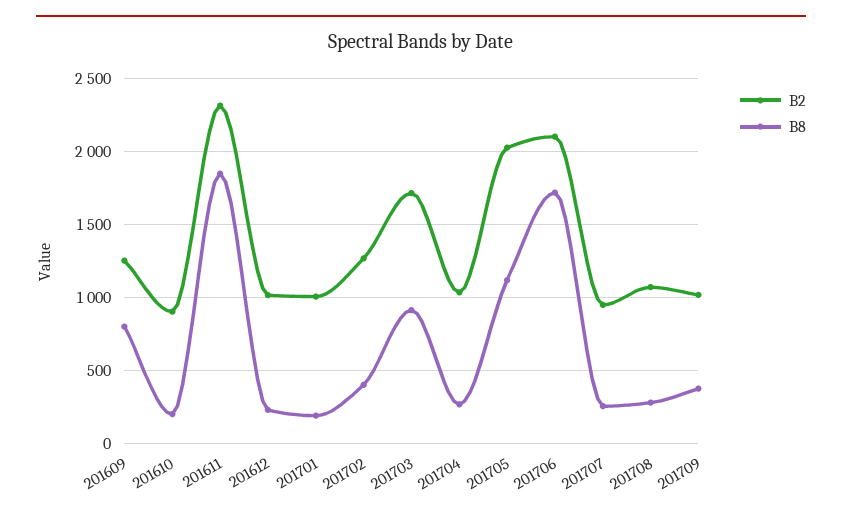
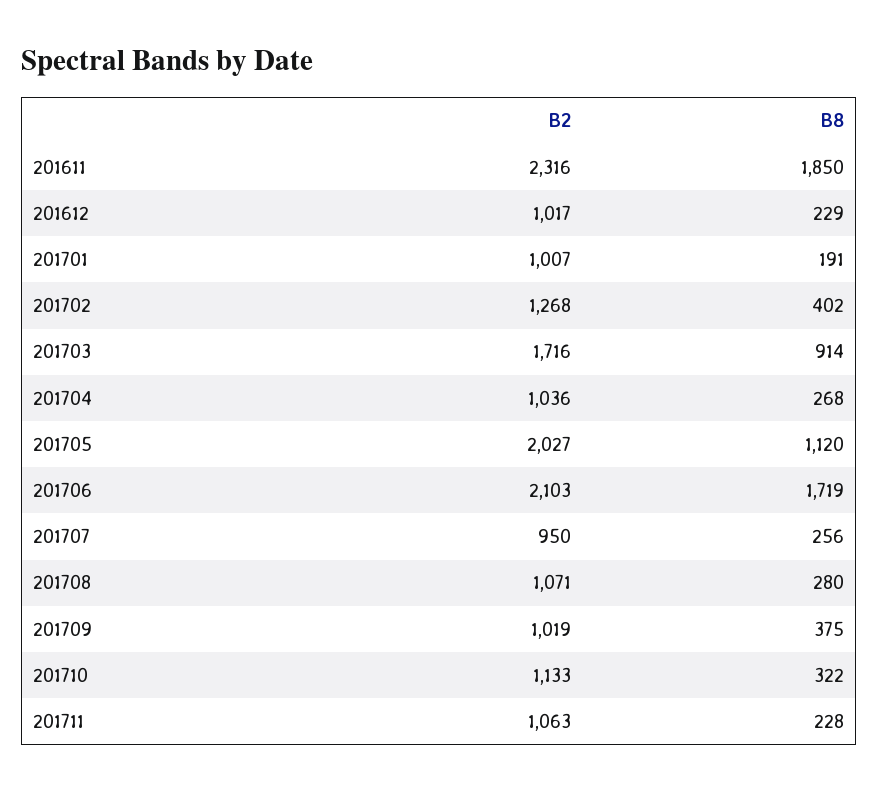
B2, 201609: 1250 -> none
B8, 201609: 800 -> none
B2, 201610: 900 -> none
B8, 201610: 200 -> none
B2, 201710: none -> 1133
B8, 201710: none -> 322
B2, 201711: none -> 1063
B8, 201711: none -> 228

